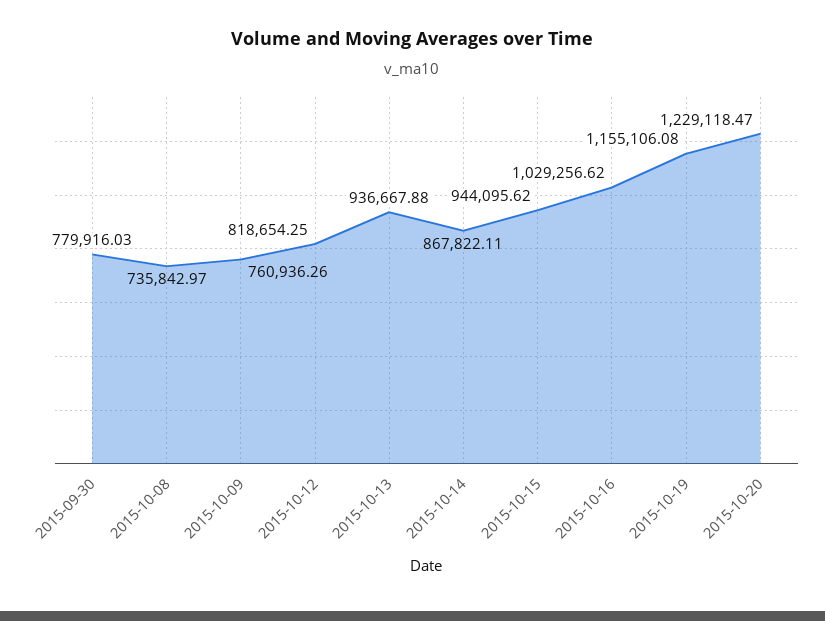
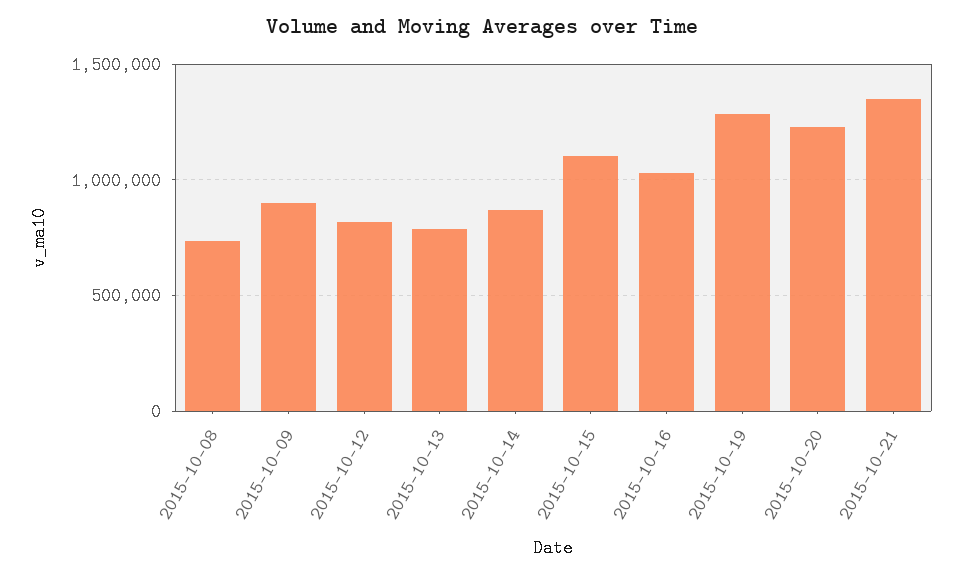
2015-09-30: 779916.03 -> none
2015-10-09: 760936.26 -> 900000
2015-10-13: 936667.88 -> 800000
2015-10-15: 944095.62 -> 1100000
2015-10-19: 1155106.08 -> 1300000
2015-10-21: none -> 1350000

